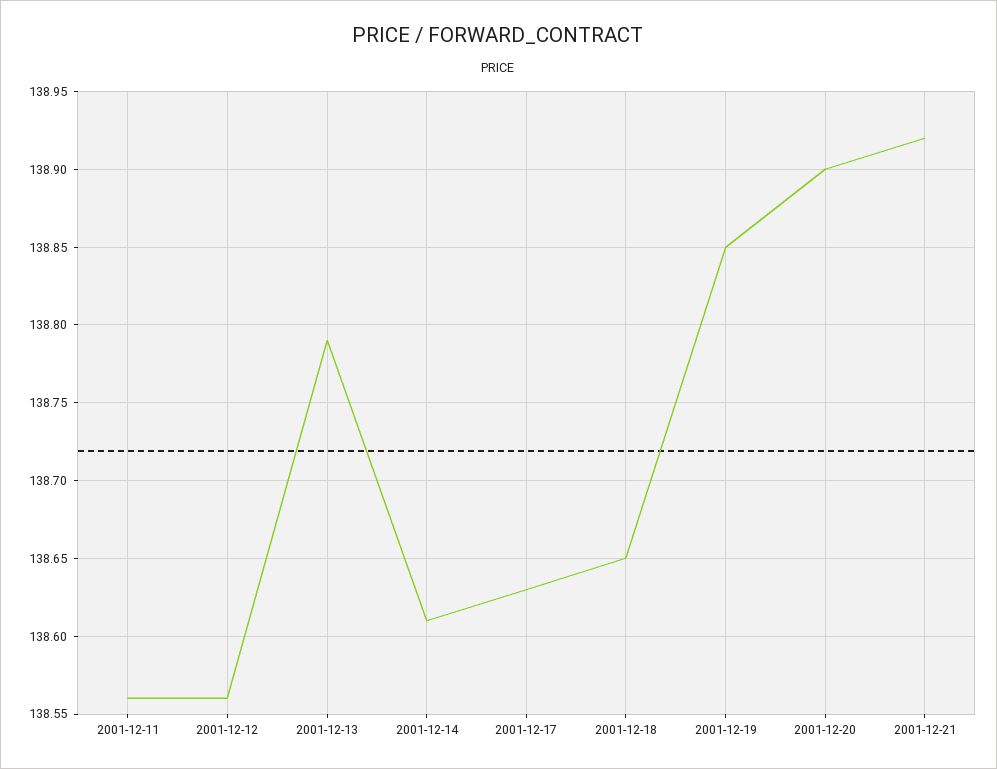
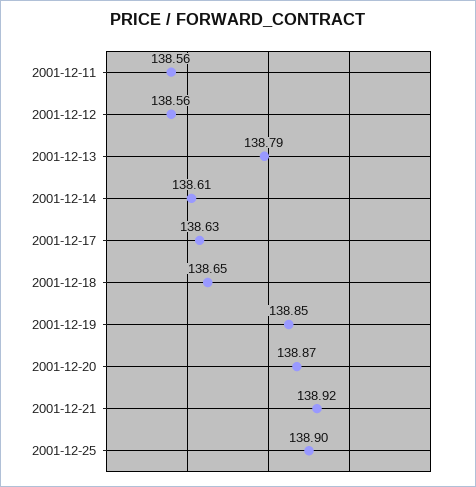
2001-12-20: 138.9 -> 138.87
2001-12-25: none -> 138.9

